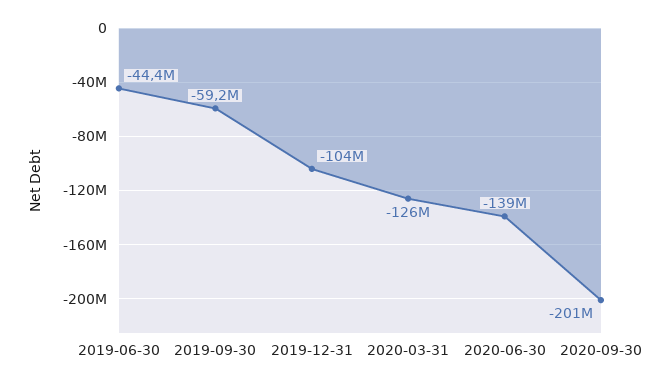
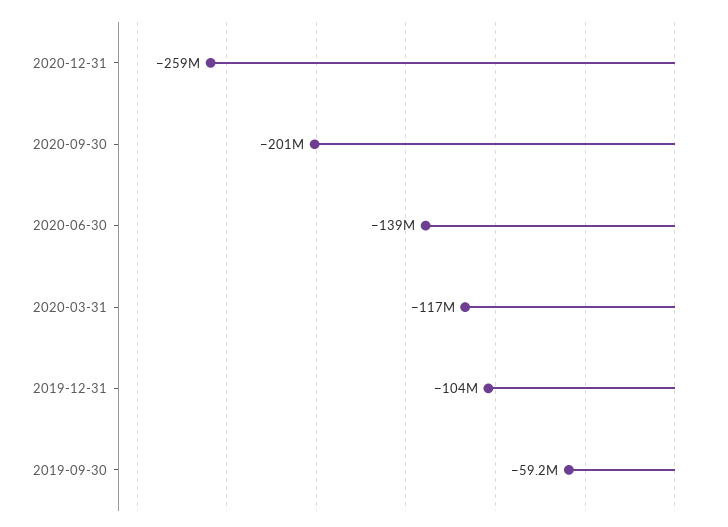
2019-06-30: -44400000 -> none
2020-03-31: -126000000 -> -117000000
2020-12-31: none -> -259000000

